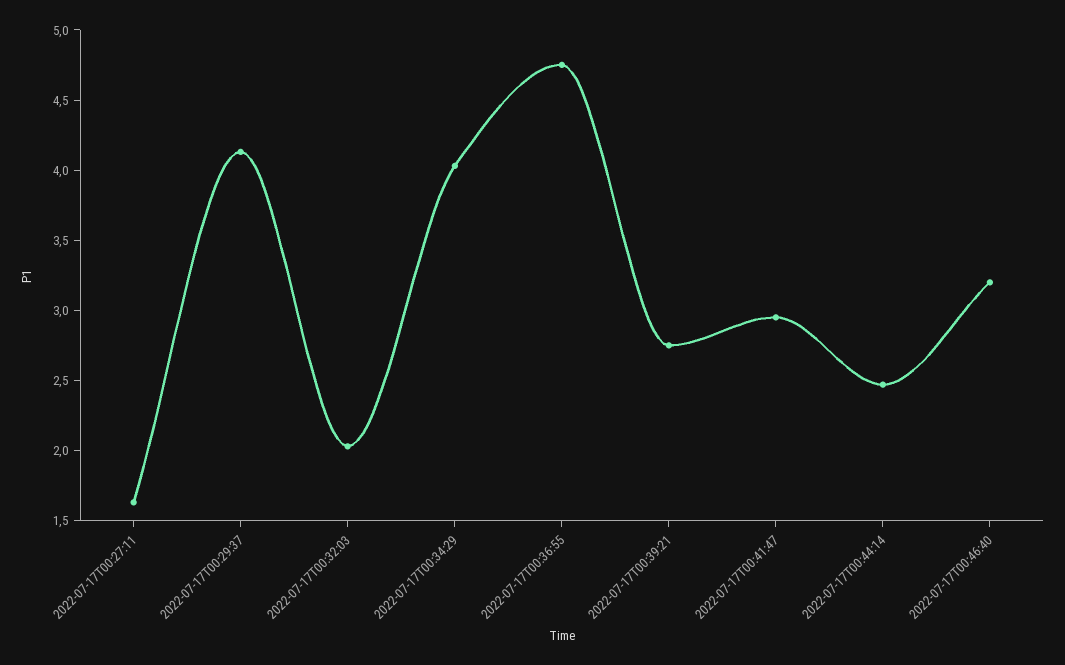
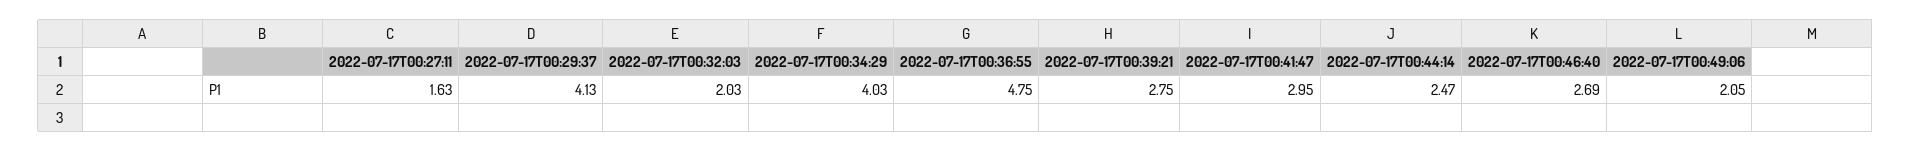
2022-07-17T00:46:40: 3.2 -> 2.69
2022-07-17T00:49:06: none -> 2.05

